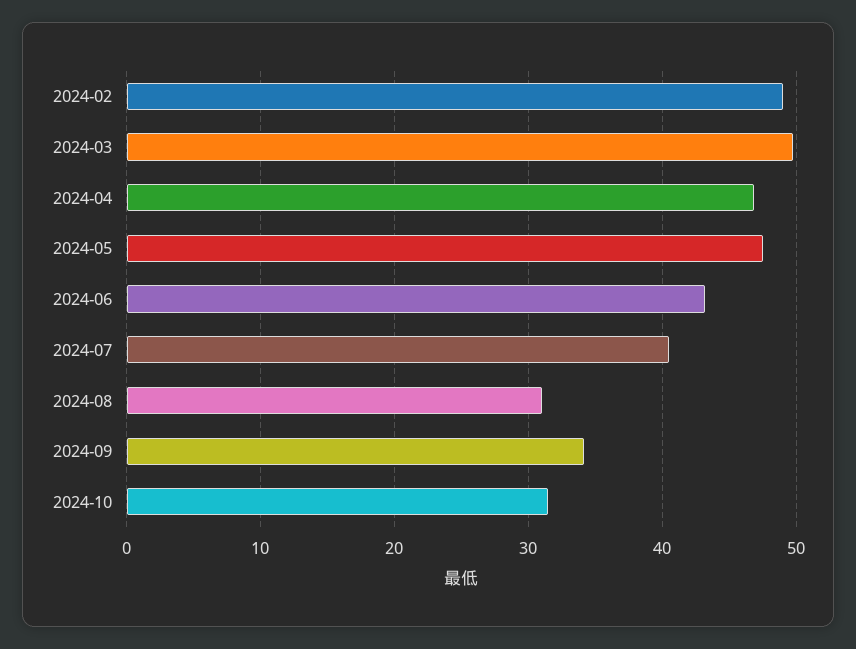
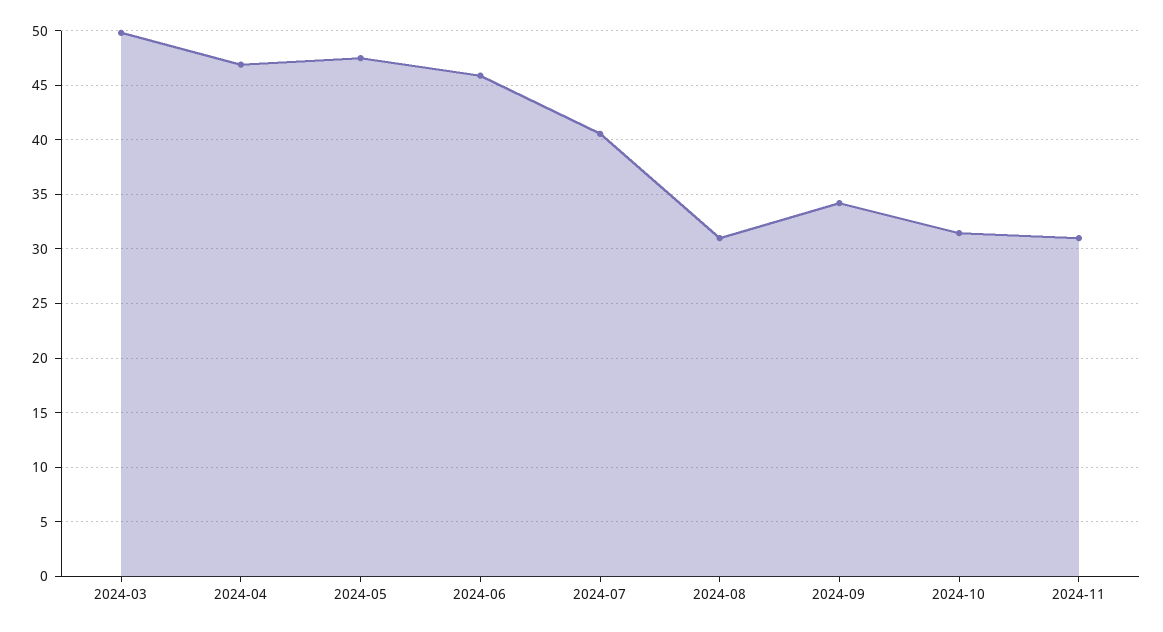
2024-02: 49 -> none
2024-06: 43 -> 46
2024-11: none -> 31

